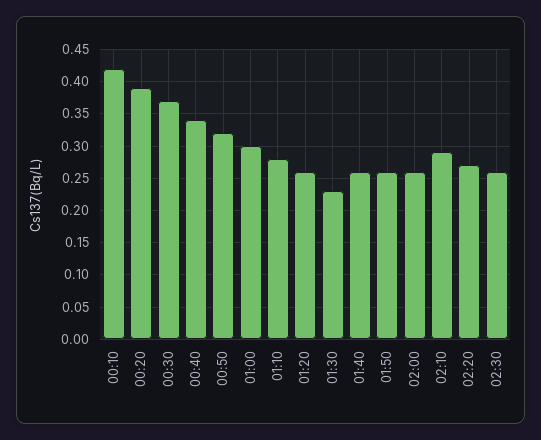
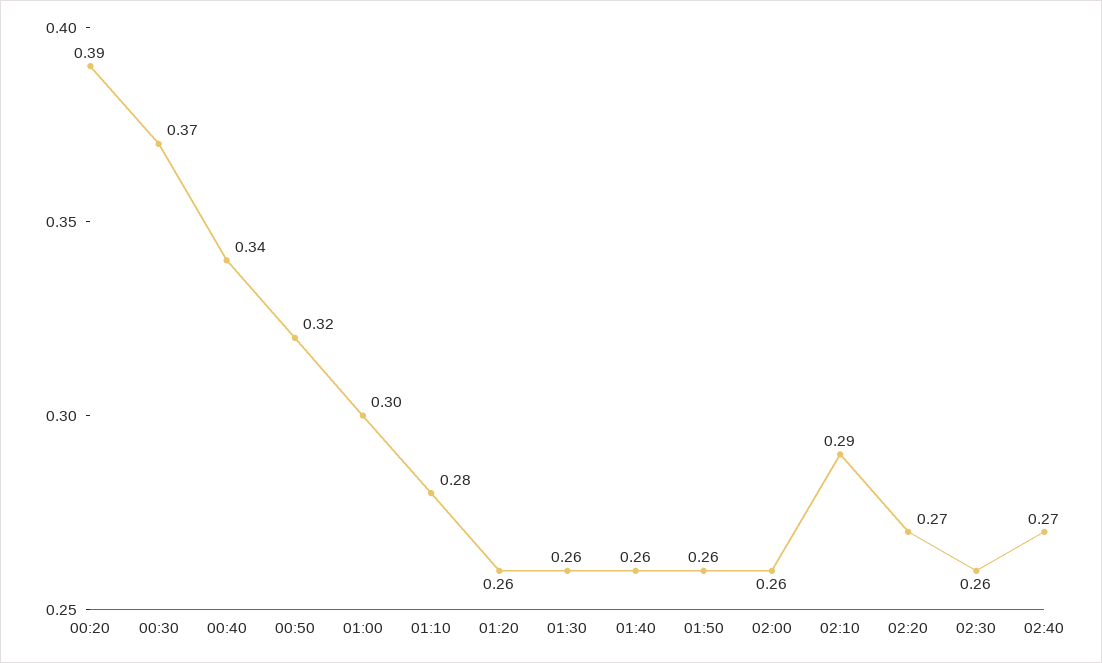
00:10: 0.42 -> none
01:30: 0.23 -> 0.26
02:40: none -> 0.27

